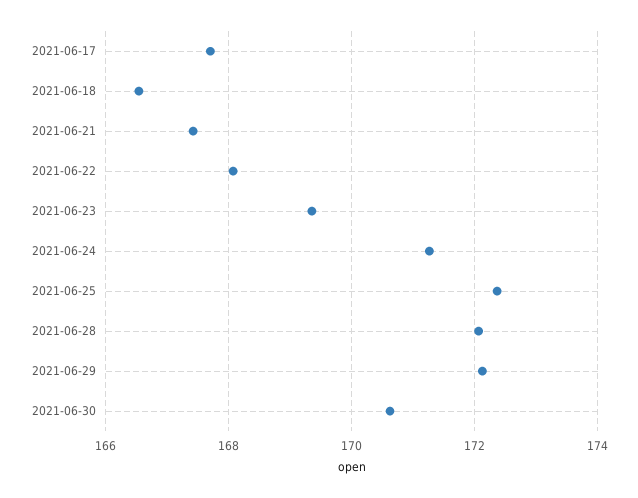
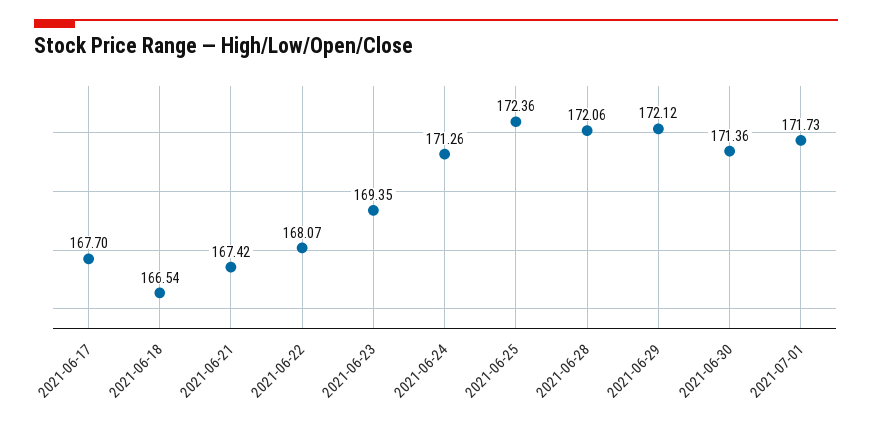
2021-06-30: 170.6 -> 171.36
2021-07-01: none -> 171.73

